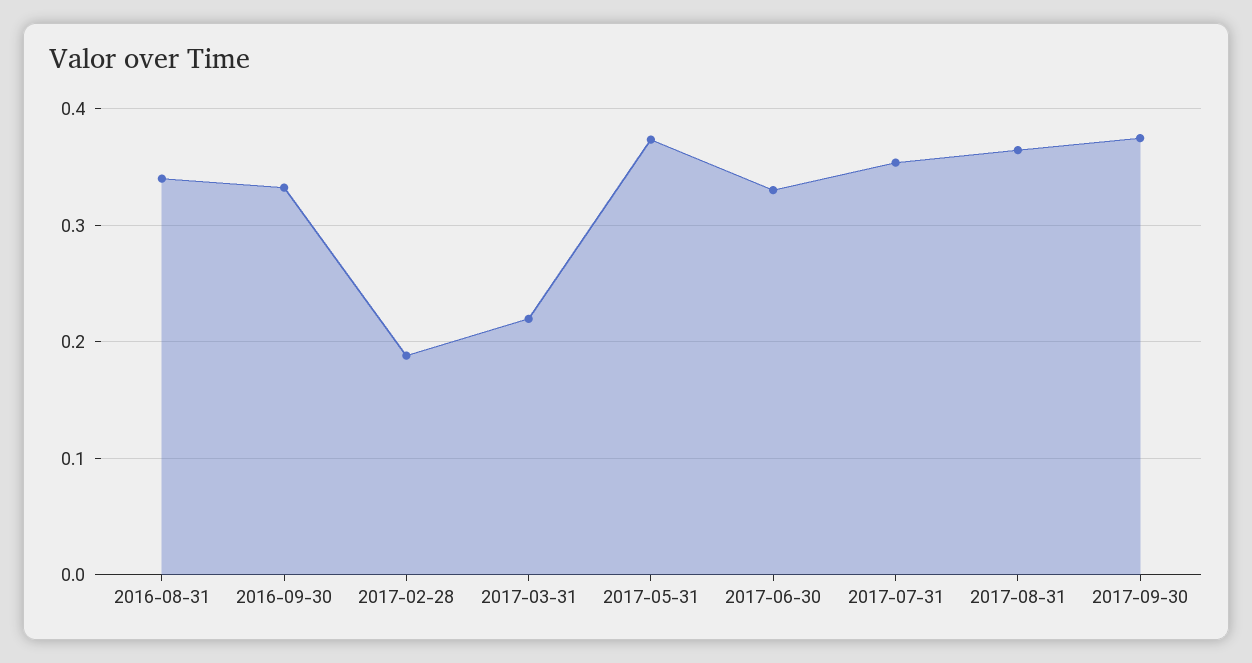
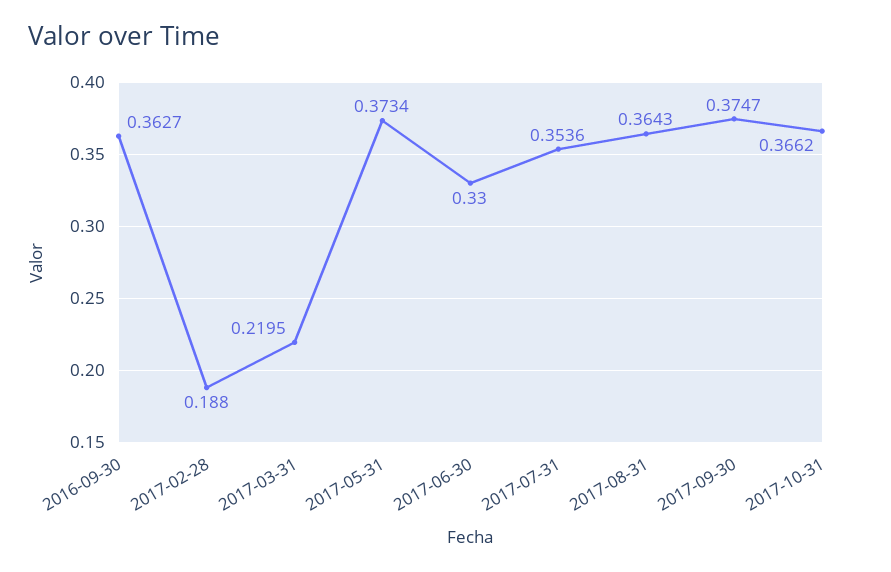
2016-08-31: 0.34 -> none
2016-09-30: 0.33 -> 0.3627
2017-10-31: none -> 0.3662

